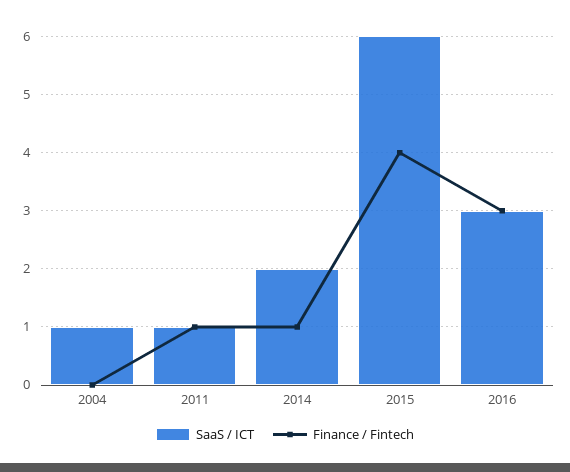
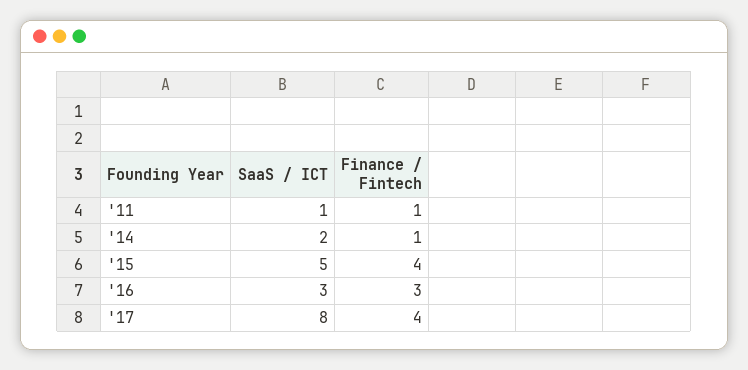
SaaS / ICT, 2004: 1 -> none
Finance / Fintech, 2004: 0 -> none
SaaS / ICT, 2015: 6 -> 5
SaaS / ICT, '17: none -> 8
Finance / Fintech, '17: none -> 4

